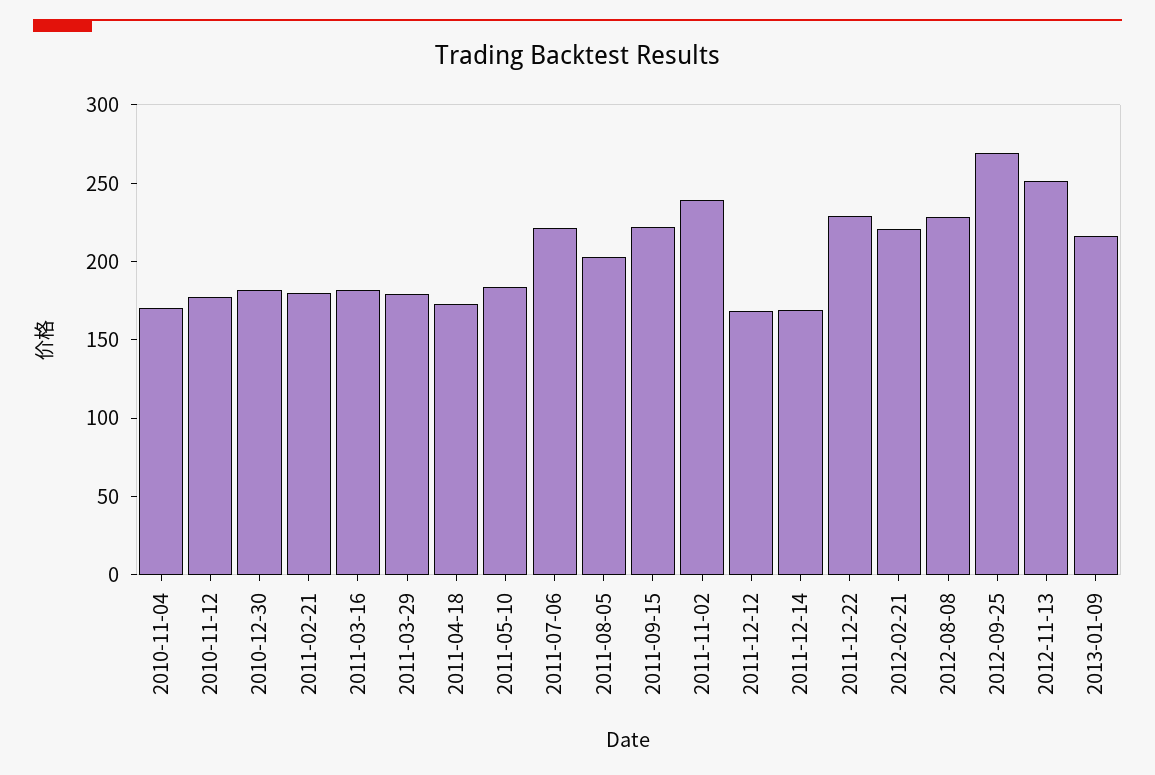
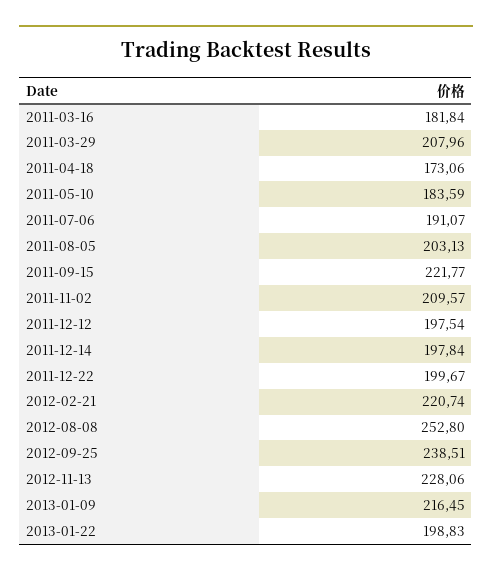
2010-11-04: 170 -> none
2010-11-12: 180 -> none
2010-12-30: 180 -> none
2011-02-21: 180 -> none
2011-03-29: 180 -> 207.96
2011-07-06: 220 -> 191.07
2011-11-02: 240 -> 209.57
2011-12-12: 170 -> 197.54
2011-12-14: 170 -> 197.84
2011-12-22: 230 -> 199.67
2012-08-08: 230 -> 252.8
2012-09-25: 270 -> 238.51
2012-11-13: 250 -> 228.06
2013-01-22: none -> 198.83

